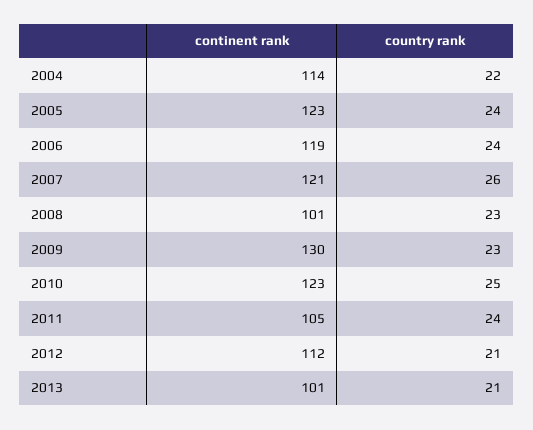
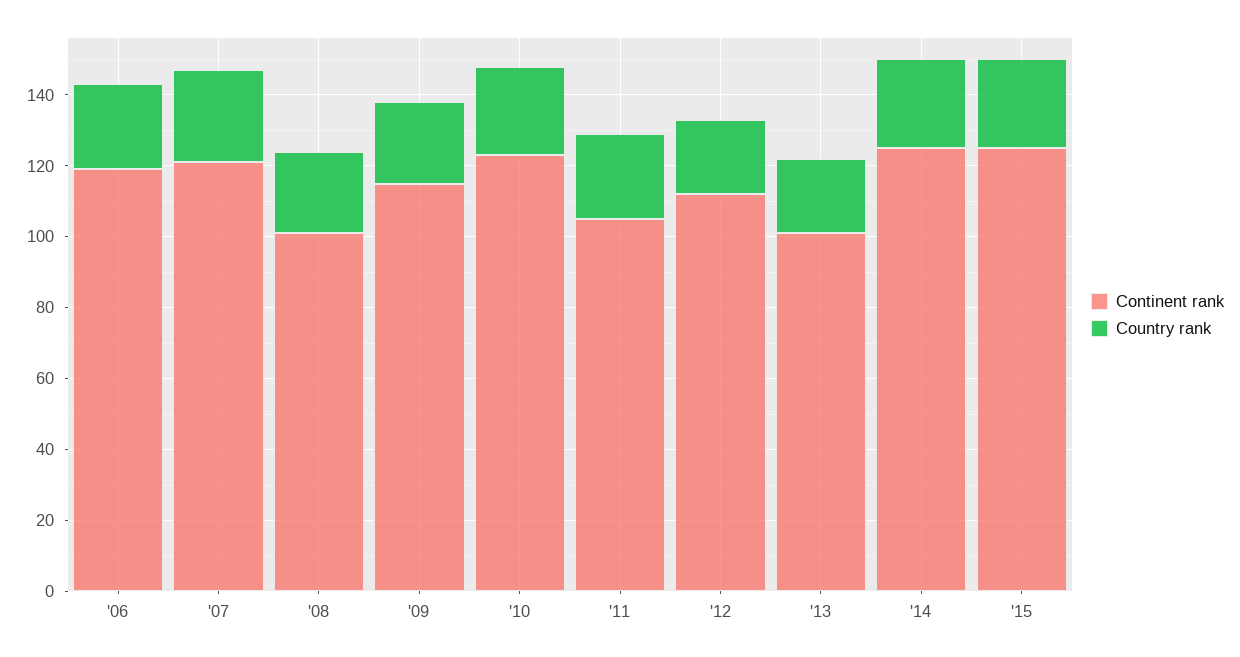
continent rank, 2004: 114 -> none
country rank, 2004: 22 -> none
continent rank, 2005: 123 -> none
country rank, 2005: 24 -> none
continent rank, 2009: 130 -> 115
continent rank, '14: none -> 125
country rank, '14: none -> 25
continent rank, '15: none -> 125
country rank, '15: none -> 25

